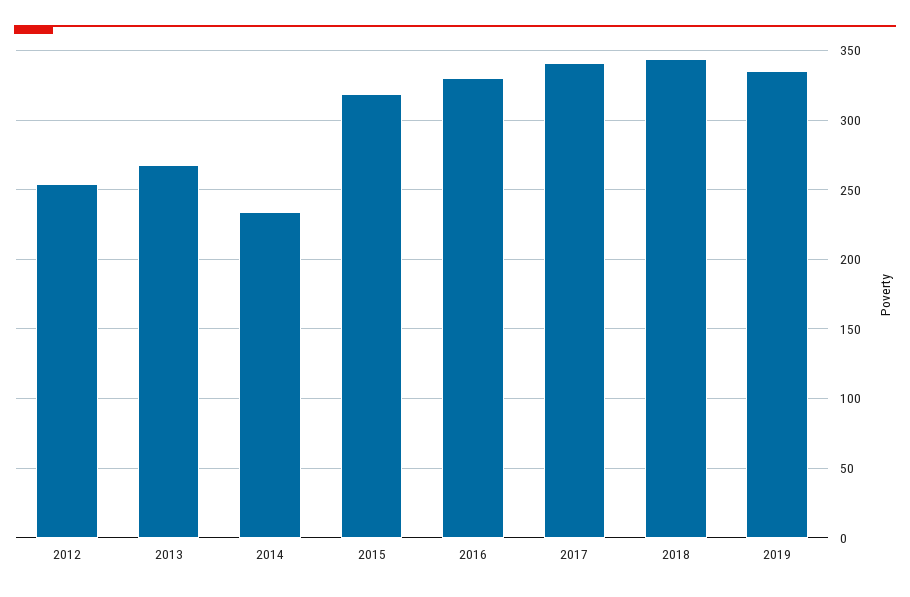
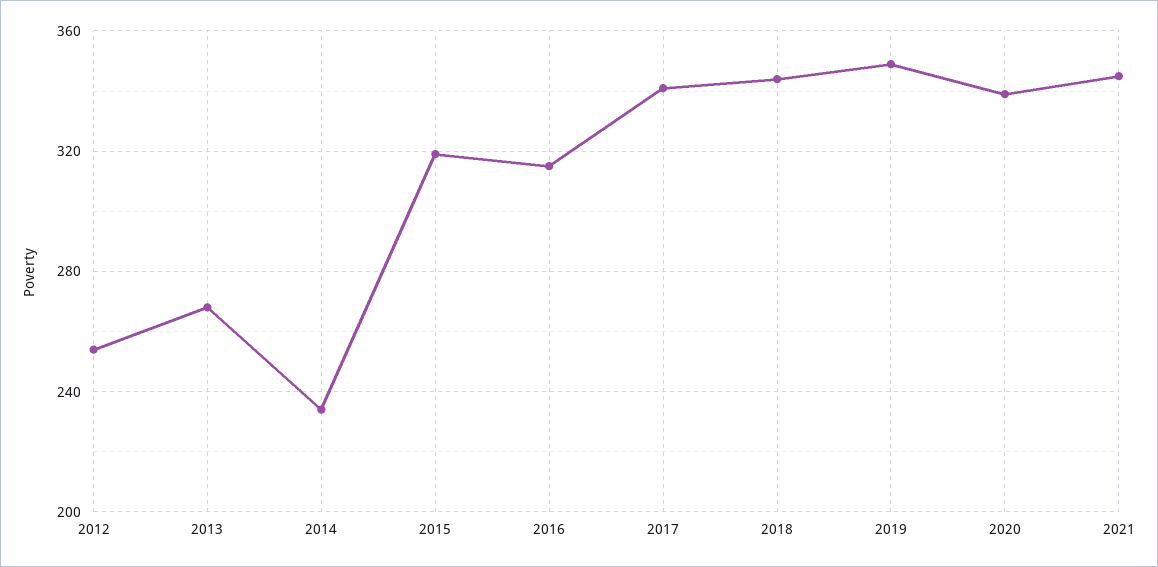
2016: 330 -> 315
2019: 335 -> 350
2020: none -> 340
2021: none -> 345

